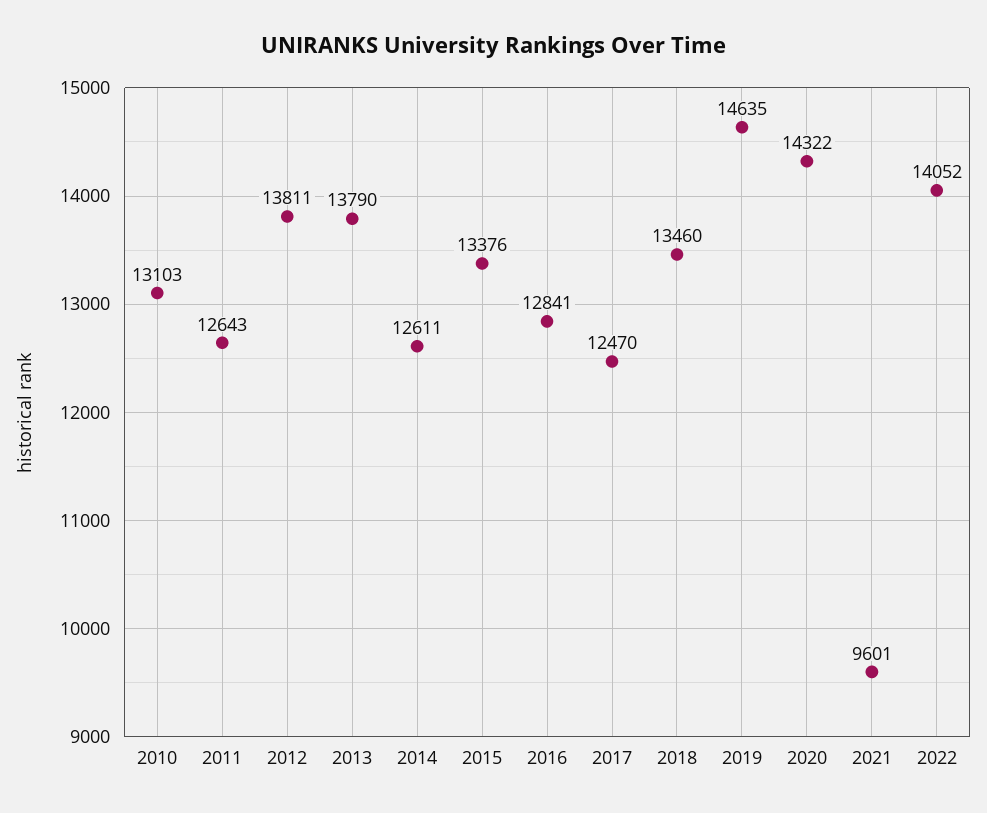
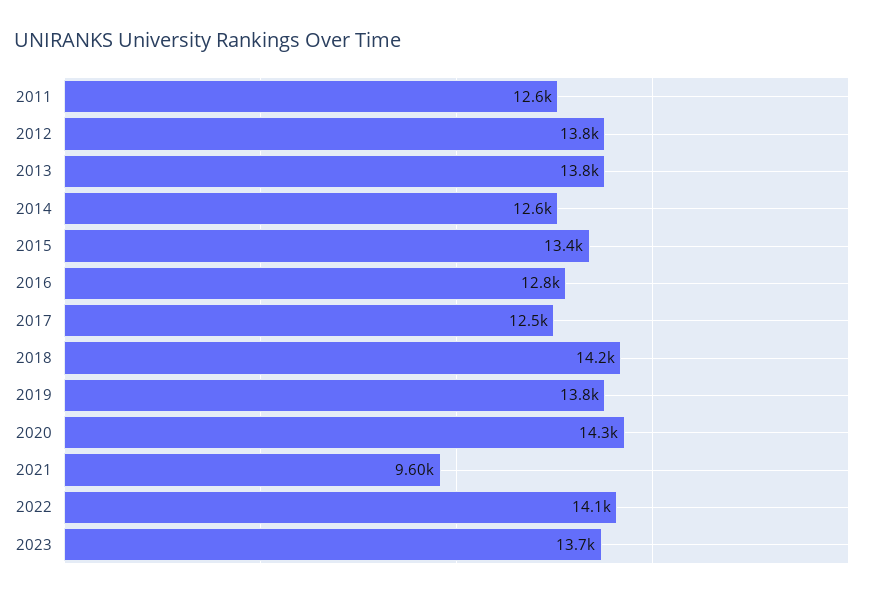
2010: 13103 -> none
2018: 13460 -> 14200
2019: 14635 -> 13800
2023: none -> 13700

